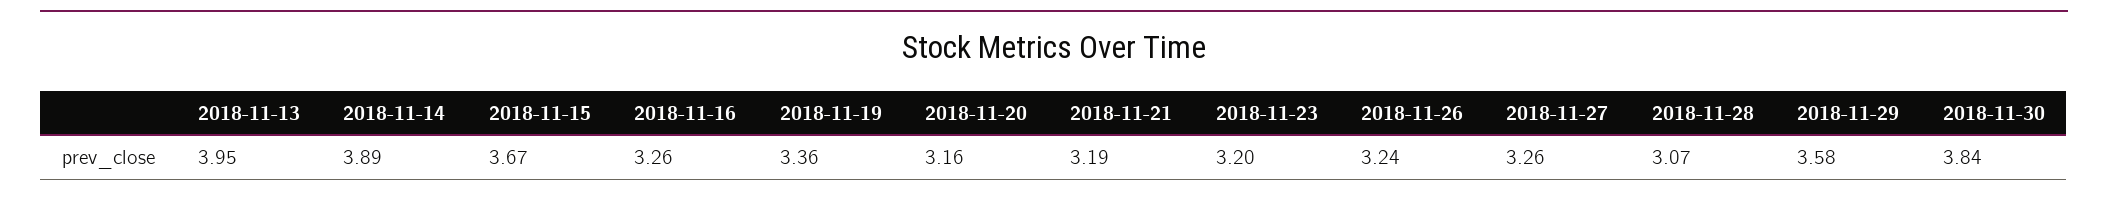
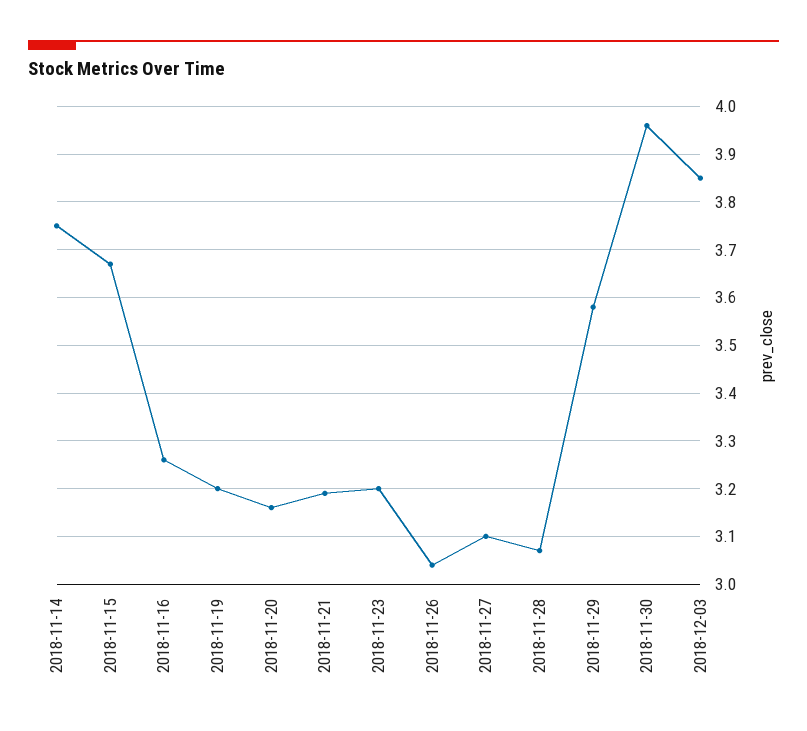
2018-11-13: 3.95 -> none
2018-11-14: 3.89 -> 3.75
2018-11-19: 3.36 -> 3.2
2018-11-26: 3.24 -> 3.05
2018-11-27: 3.26 -> 3.1
2018-11-30: 3.84 -> 3.95
2018-12-03: none -> 3.85

